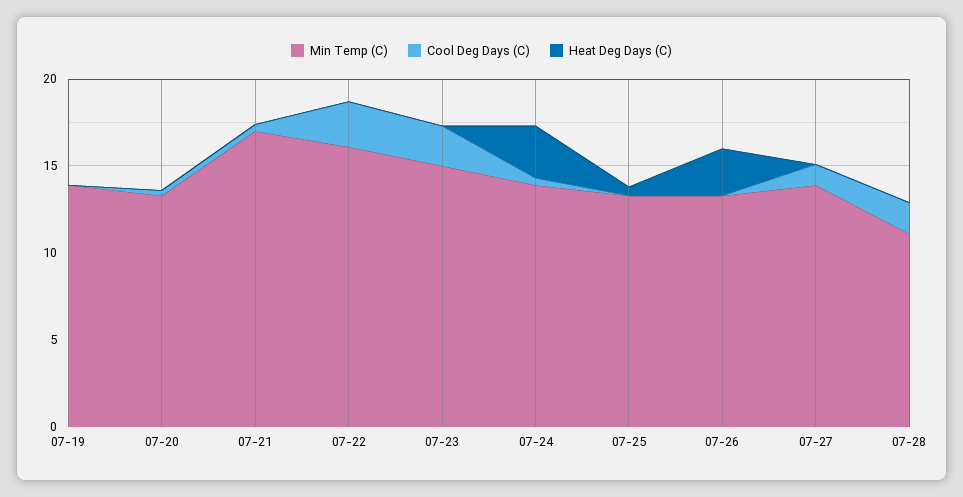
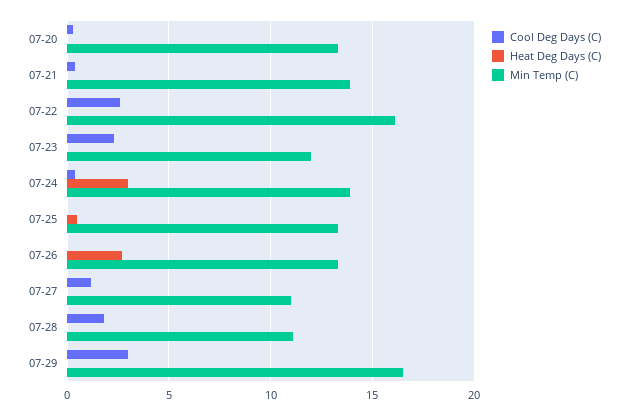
Min Temp (C), 07-19: 14 -> none
Cool Deg Days (C), 07-19: 0 -> none
Heat Deg Days (C), 07-19: 0 -> none
Min Temp (C), 07-21: 17 -> 14
Min Temp (C), 07-23: 15 -> 12
Min Temp (C), 07-27: 14 -> 11
Cool Deg Days (C), 07-29: none -> 3
Heat Deg Days (C), 07-29: none -> 0
Min Temp (C), 07-29: none -> 16.5

